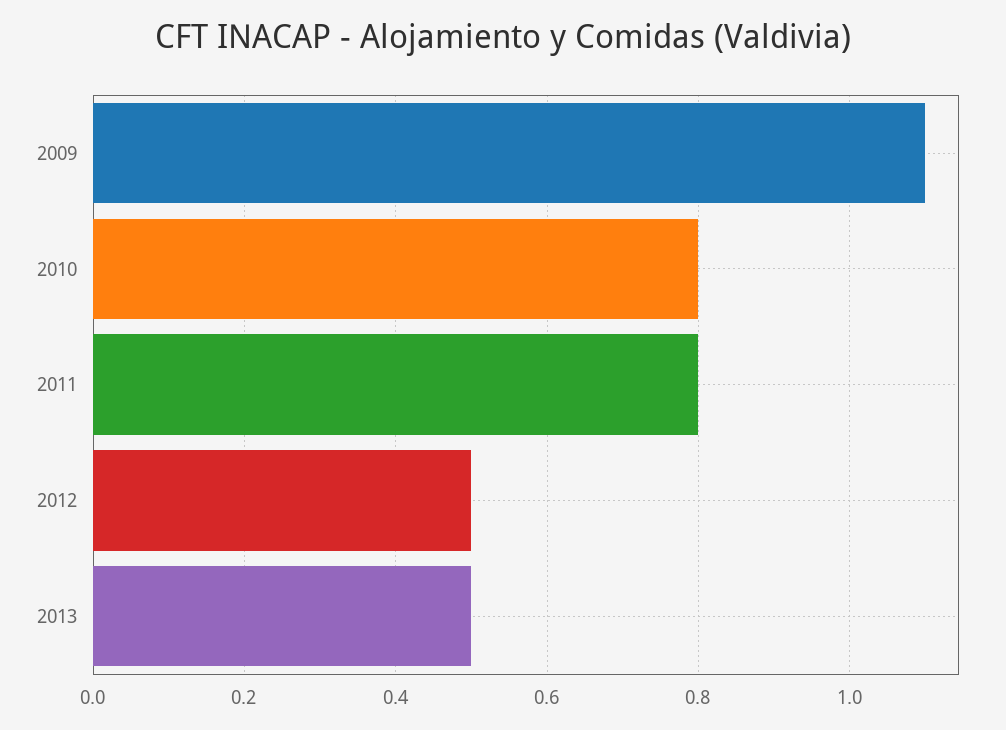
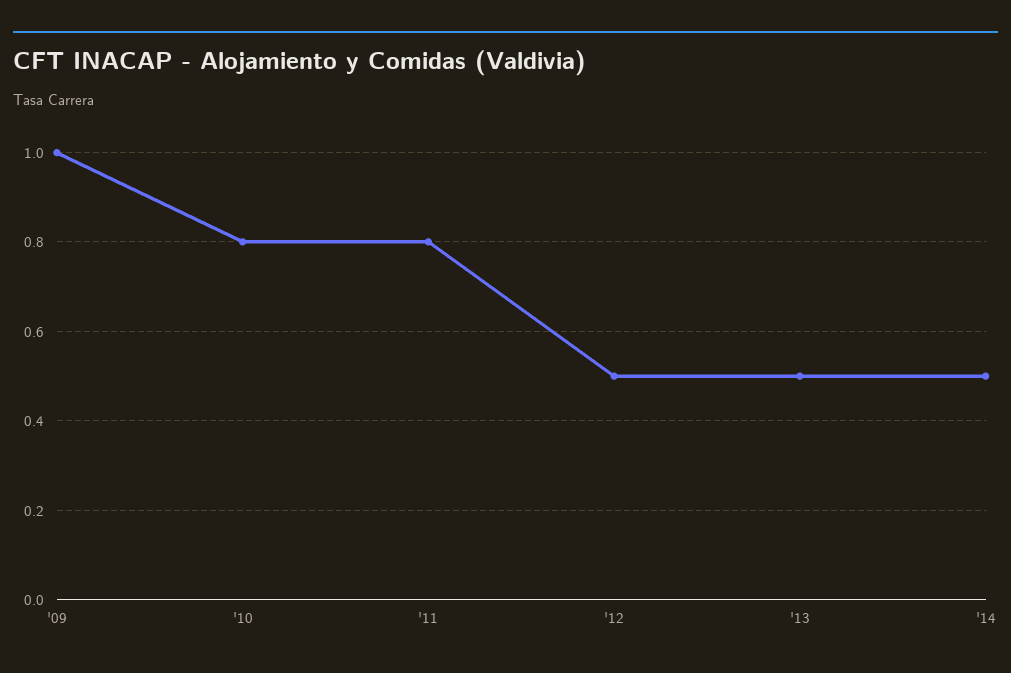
2009: 1.1 -> 1
'14: none -> 0.5

